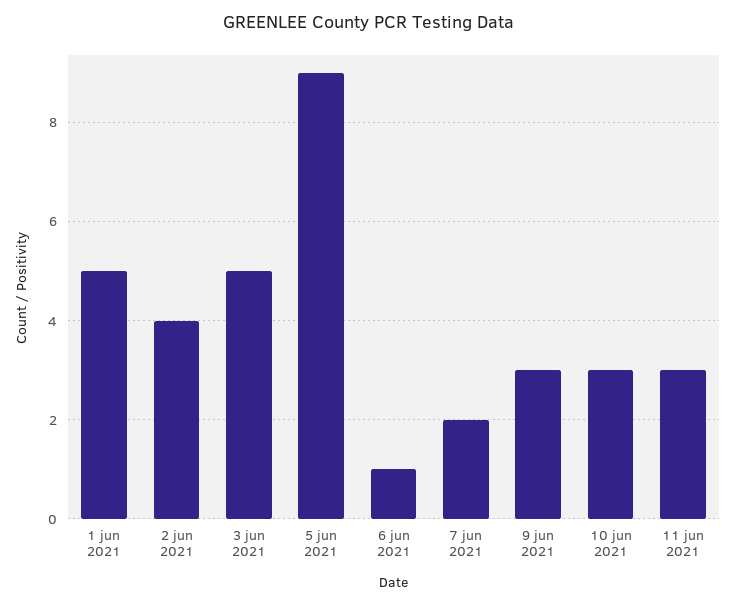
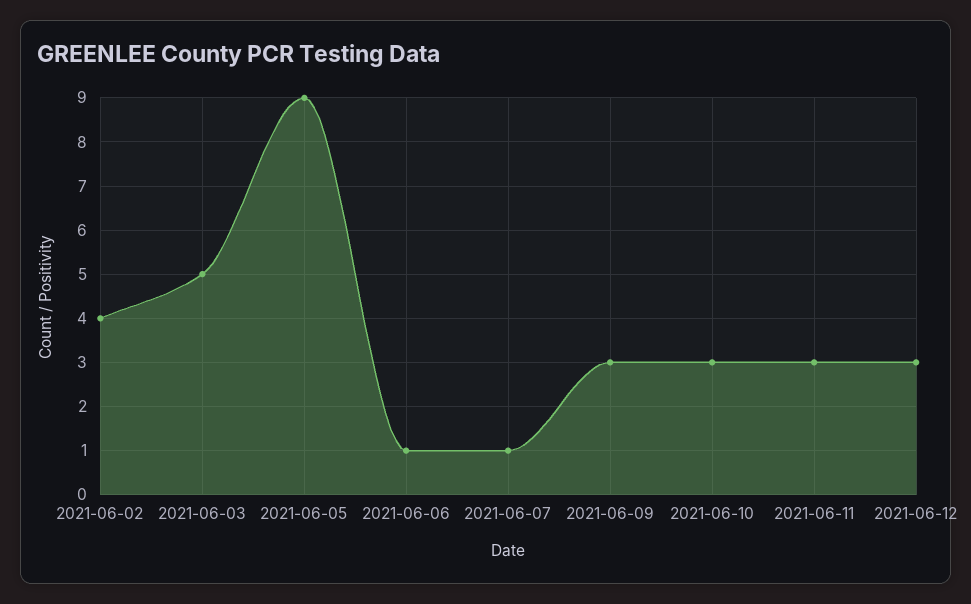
1 jun 2021: 5 -> none
7 jun 2021: 2 -> 1
2021-06-12: none -> 3

